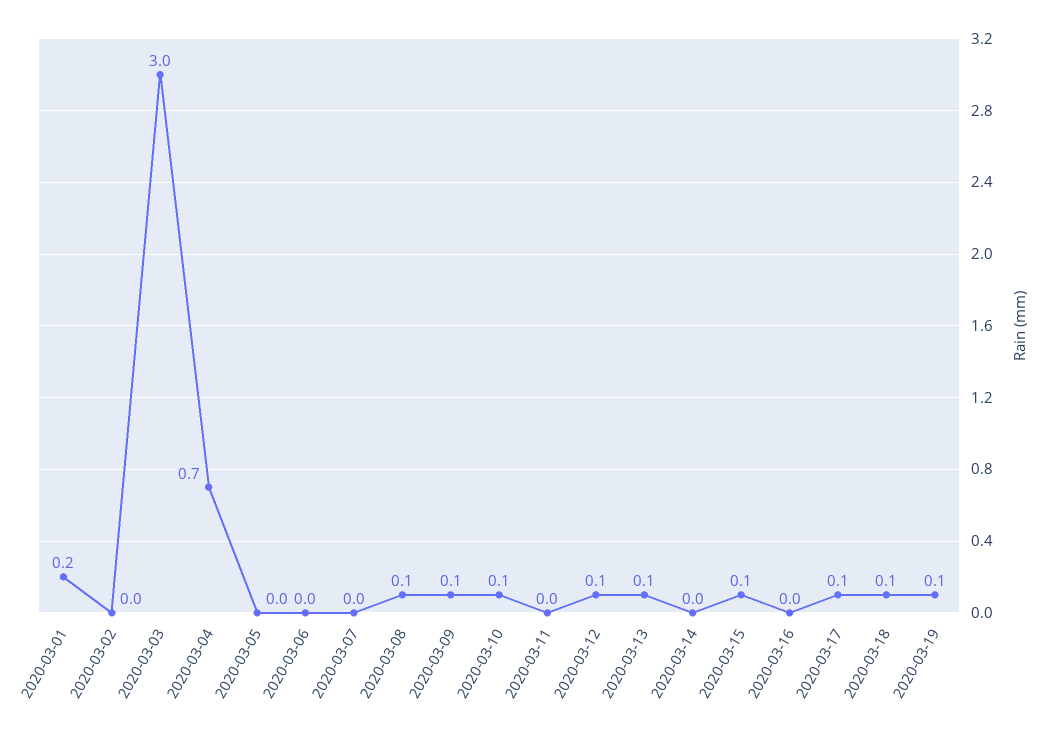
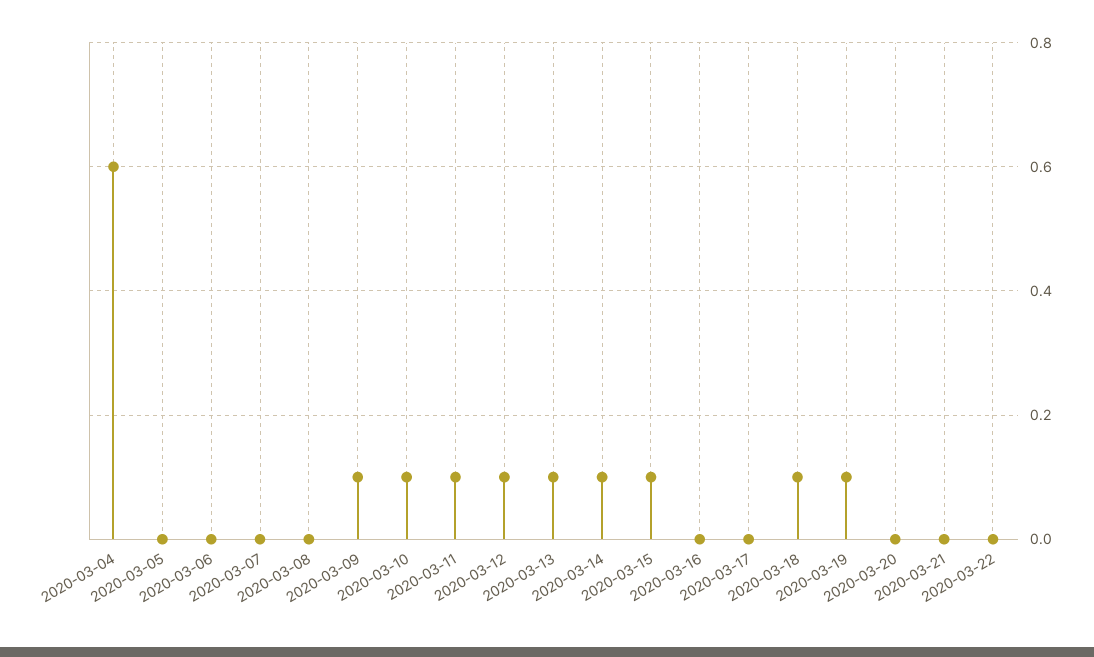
2020-03-01: 0.2 -> none
2020-03-02: 0 -> none
2020-03-03: 3 -> none
2020-03-04: 0.7 -> 0.6
2020-03-08: 0.1 -> 0
2020-03-11: 0 -> 0.1
2020-03-14: 0 -> 0.1
2020-03-17: 0.1 -> 0
2020-03-20: none -> 0
2020-03-21: none -> 0
2020-03-22: none -> 0

